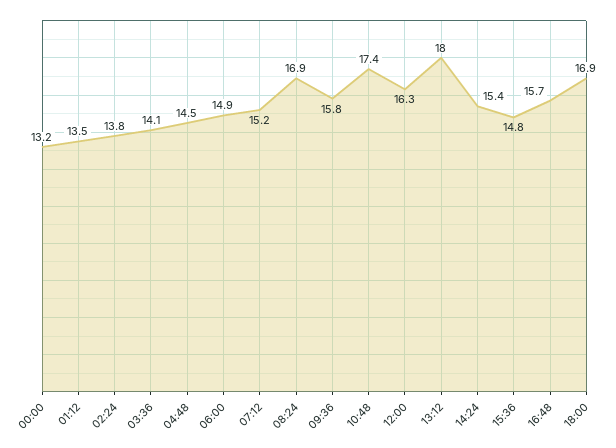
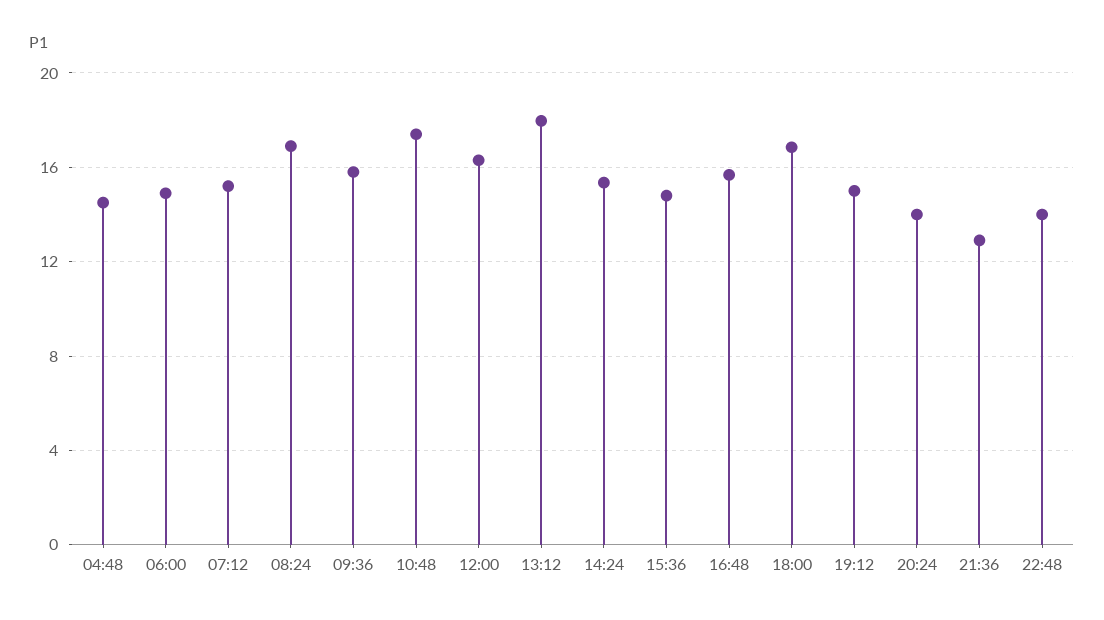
00:00: 13.2 -> none
01:12: 13.5 -> none
02:24: 13.8 -> none
03:36: 14.1 -> none
19:12: none -> 15
20:24: none -> 14
21:36: none -> 13
22:48: none -> 14

